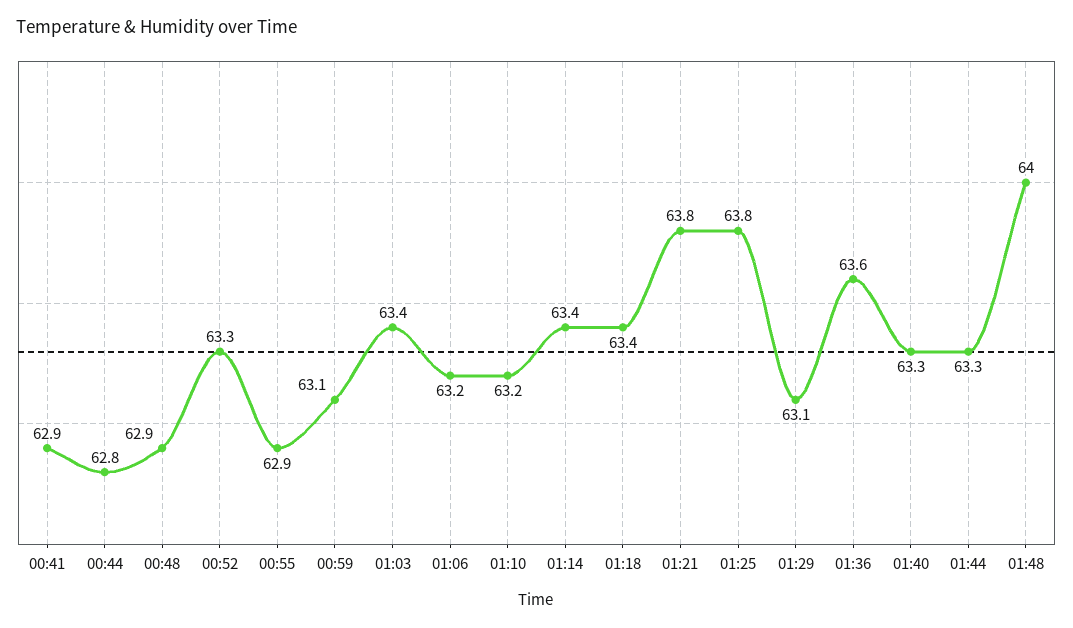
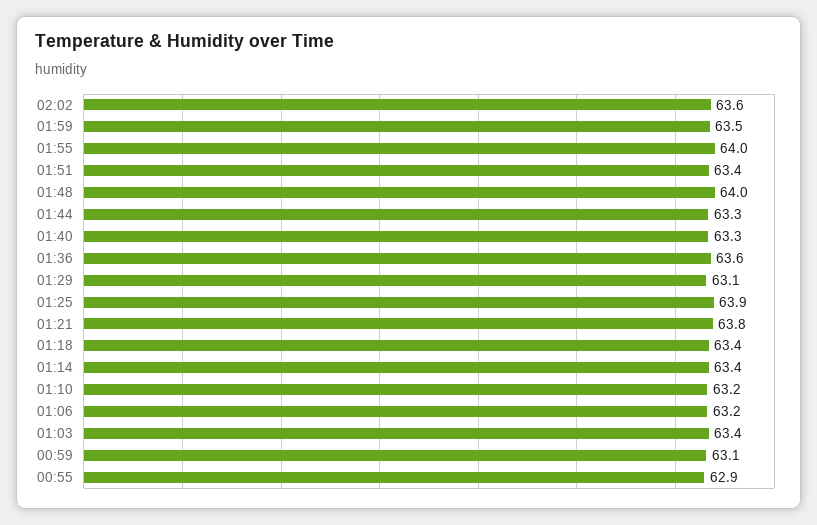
00:41: 62.9 -> none
00:44: 62.8 -> none
00:48: 62.9 -> none
00:52: 63.3 -> none
01:25: 63.8 -> 63.9
02:02: none -> 63.6
01:59: none -> 63.5
01:55: none -> 64
01:51: none -> 63.4

